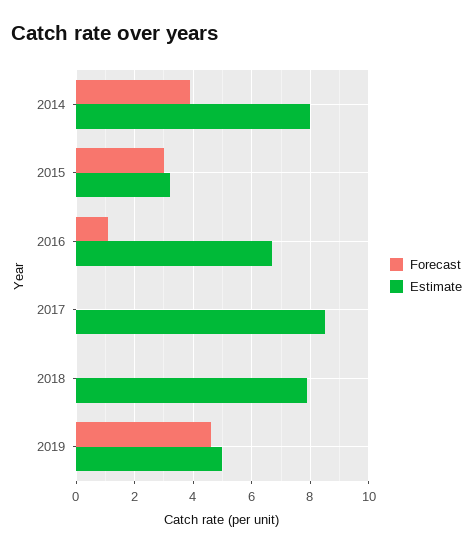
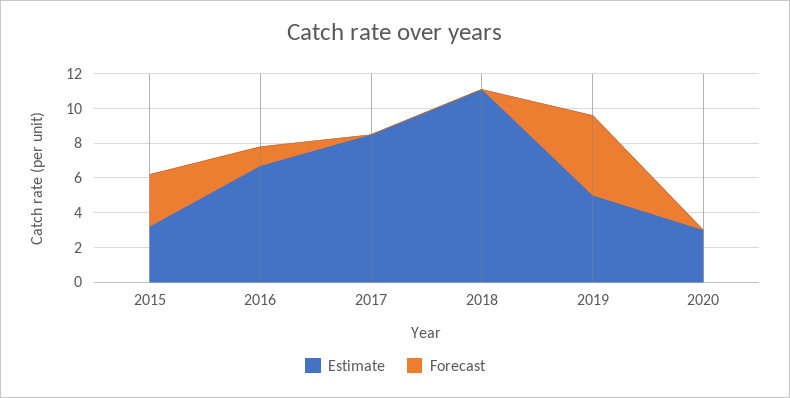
Forecast, 2014: 4 -> none
Estimate, 2014: 8 -> none
Estimate, 2018: 8 -> 11
Estimate, 2020: none -> 3
Forecast, 2020: none -> 0

